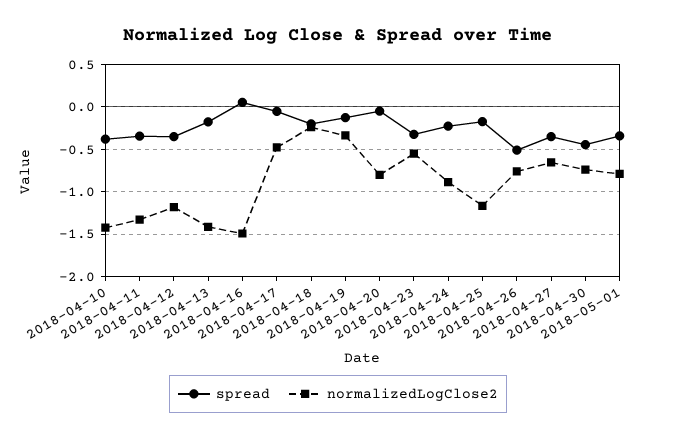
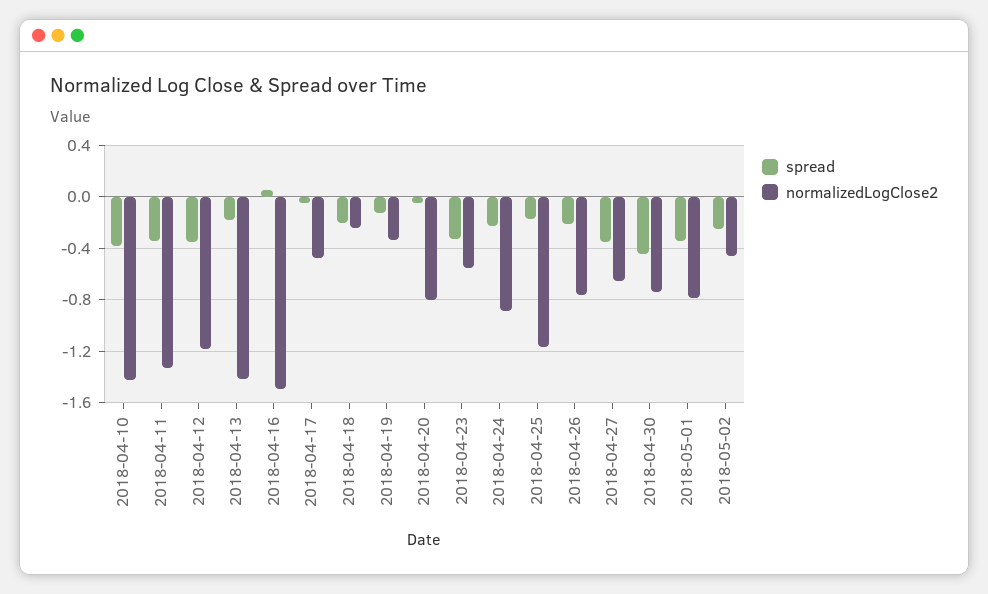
spread, 2018-04-26: -0.5 -> -0.2
spread, 2018-05-02: none -> -0.25
normalizedLogClose2, 2018-05-02: none -> -0.45

